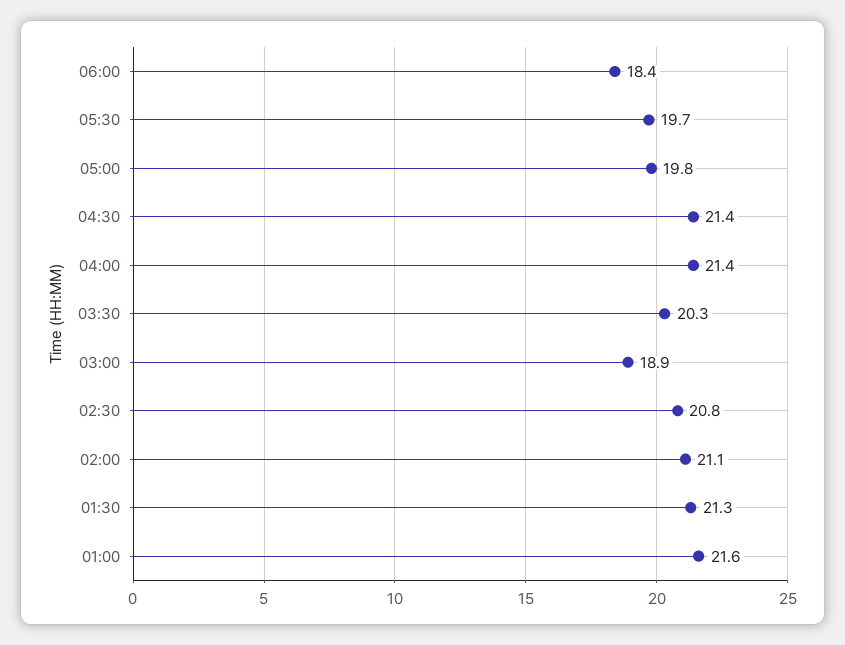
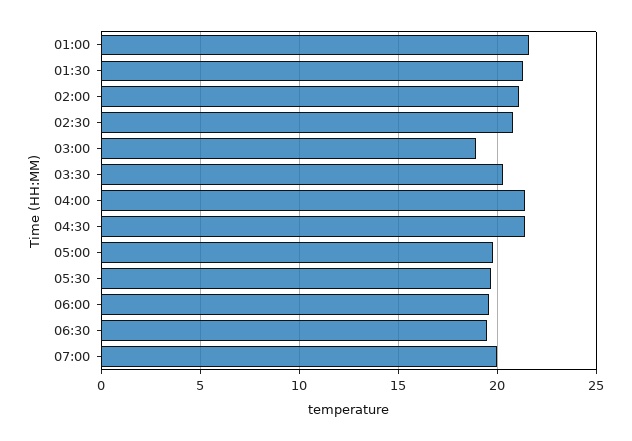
06:00: 18.4 -> 19.5
06:30: none -> 19.5
07:00: none -> 20

